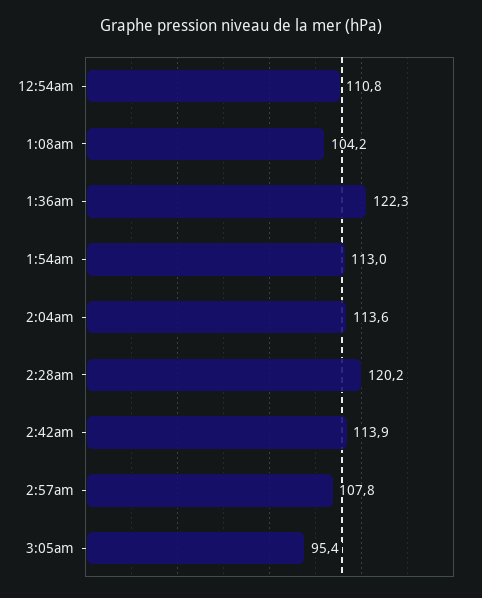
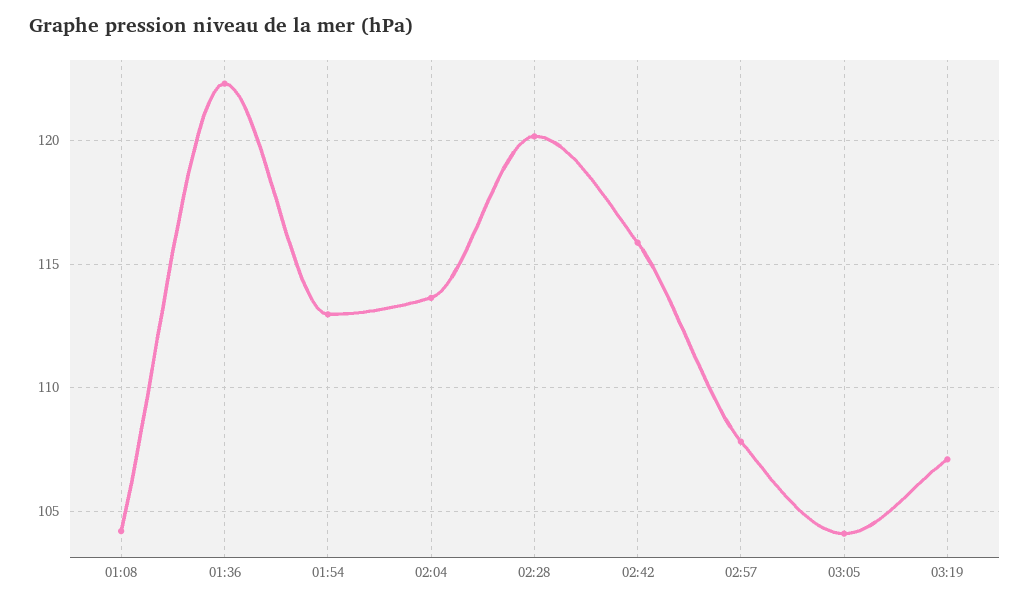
12:54am: 110.8 -> none
2:42am: 113.9 -> 116
3:05am: 95.4 -> 104
03:19: none -> 107

